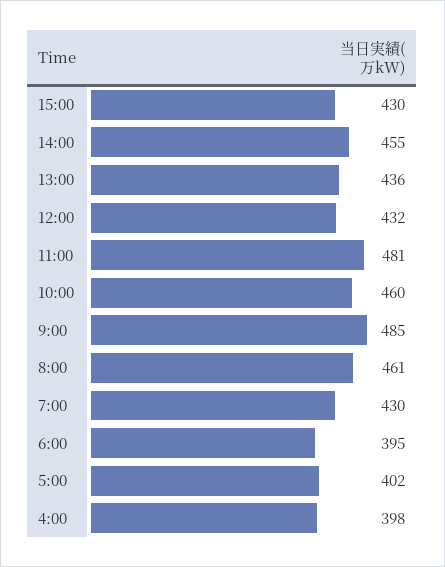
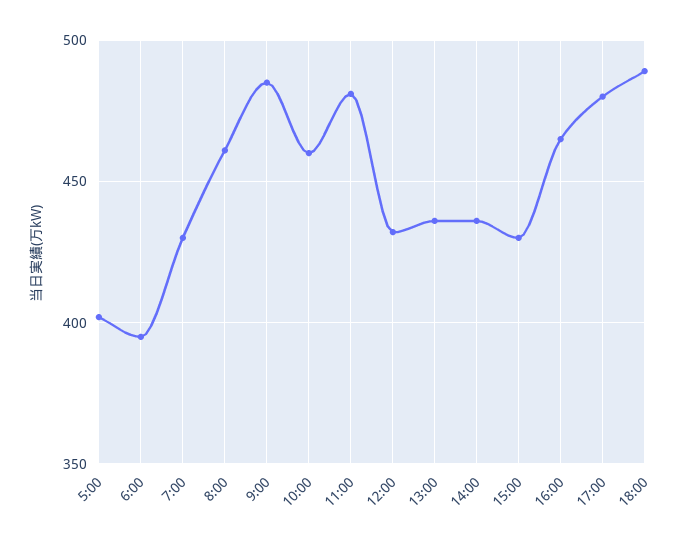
14:00: 455 -> 435
4:00: 398 -> none
16:00: none -> 465
17:00: none -> 480
18:00: none -> 490

